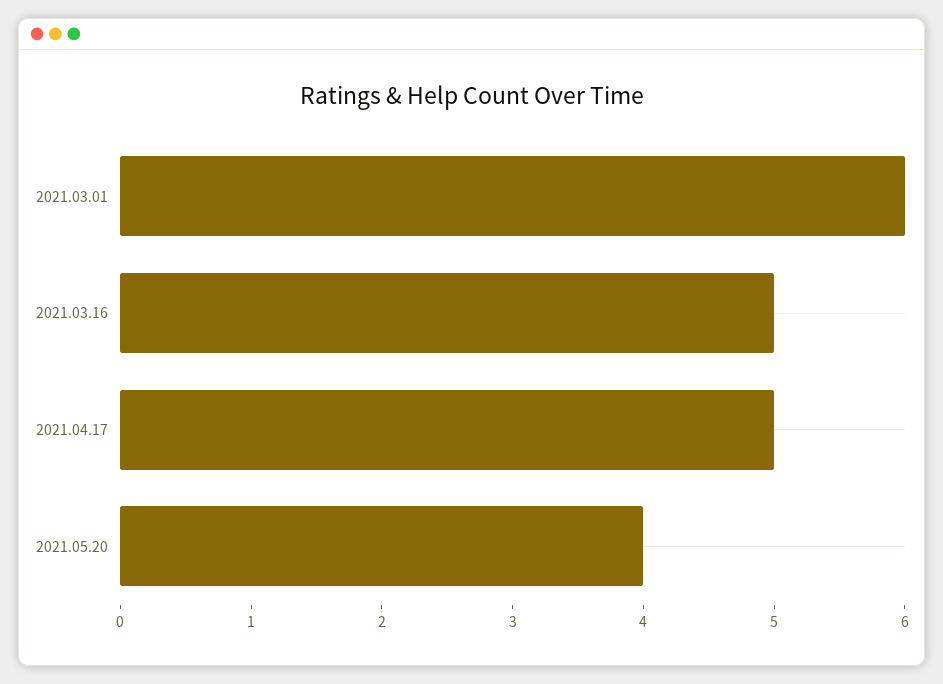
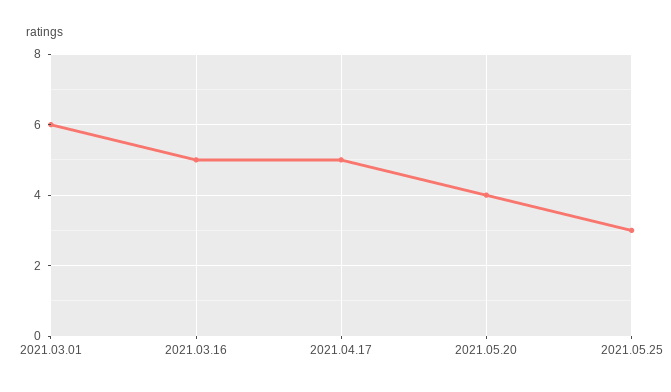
2021.05.25: none -> 3

